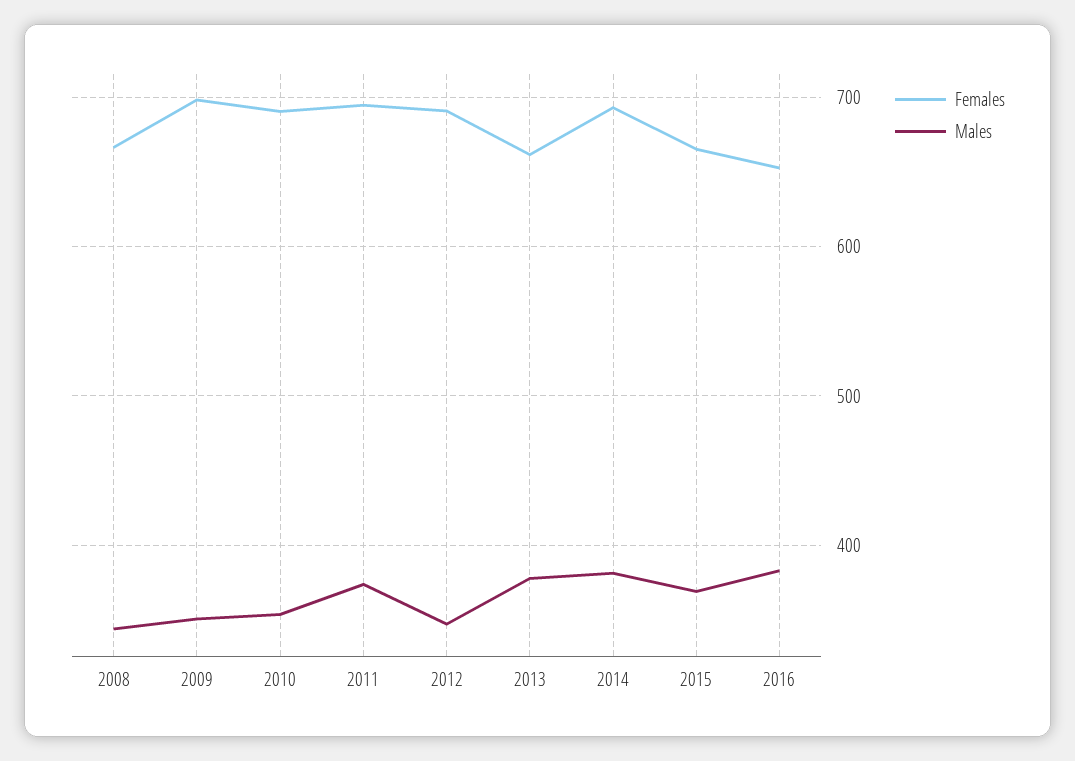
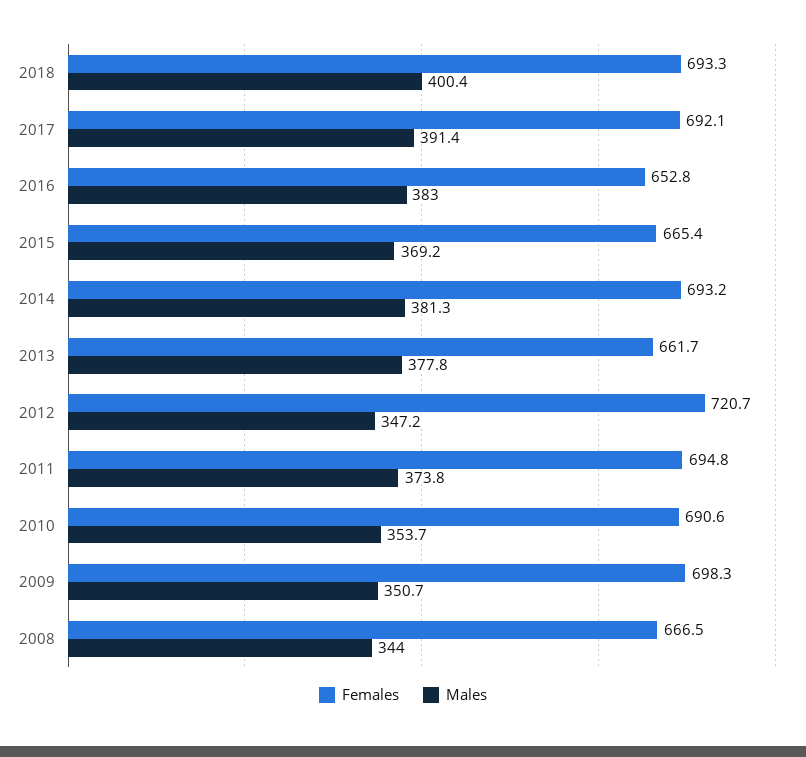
Females, 2012: 690 -> 720.7
Females, 2018: none -> 693.3
Males, 2018: none -> 400.4
Females, 2017: none -> 692.1
Males, 2017: none -> 391.4

